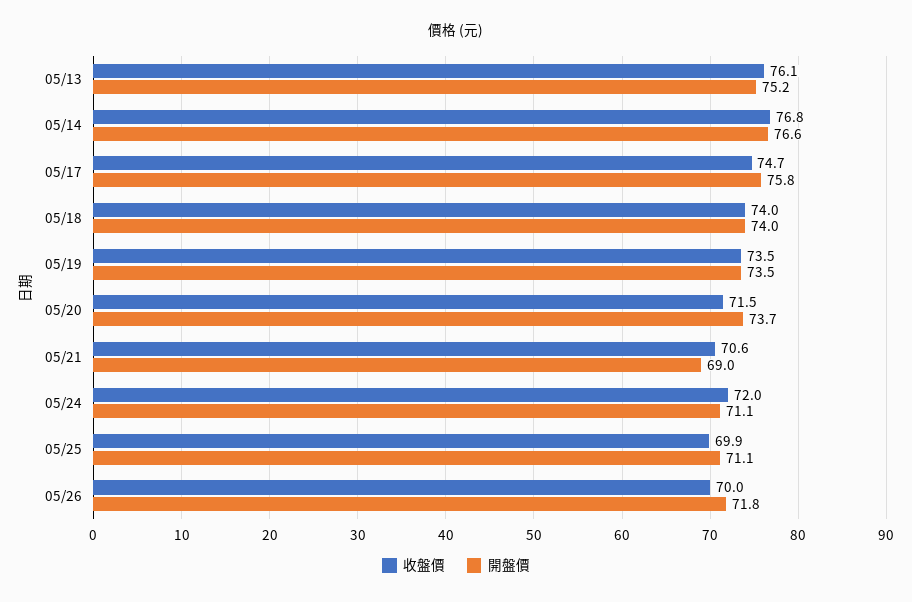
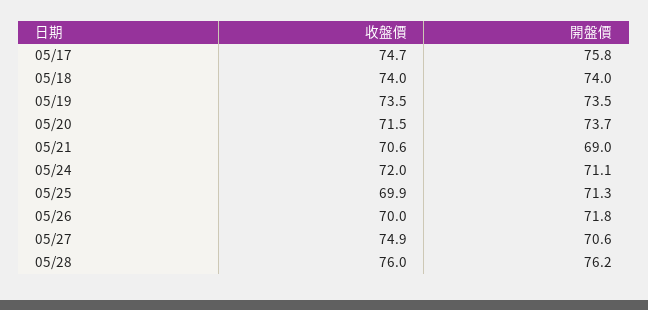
收盤價, 05/13: 76.1 -> none
開盤價, 05/13: 75.2 -> none
收盤價, 05/14: 76.8 -> none
開盤價, 05/14: 76.6 -> none
開盤價, 05/25: 71.1 -> 71.3
收盤價, 05/27: none -> 74.9
開盤價, 05/27: none -> 70.6
收盤價, 05/28: none -> 76
開盤價, 05/28: none -> 76.2

